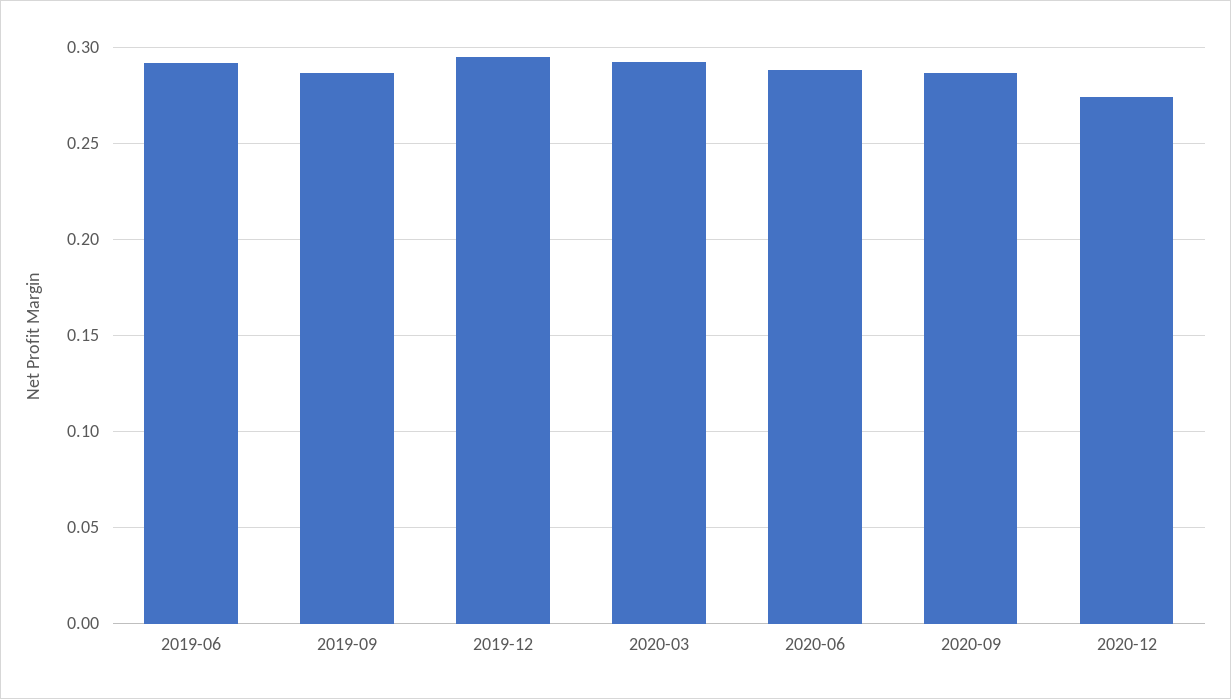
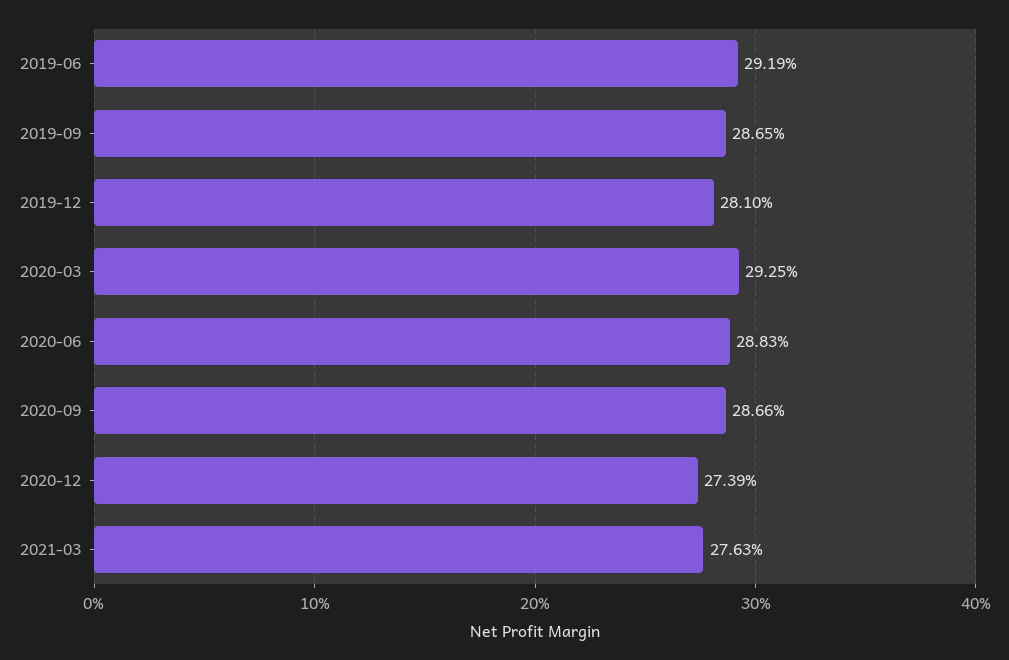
2019-12: 0.295 -> 0.281
2021-03: none -> 0.2763

